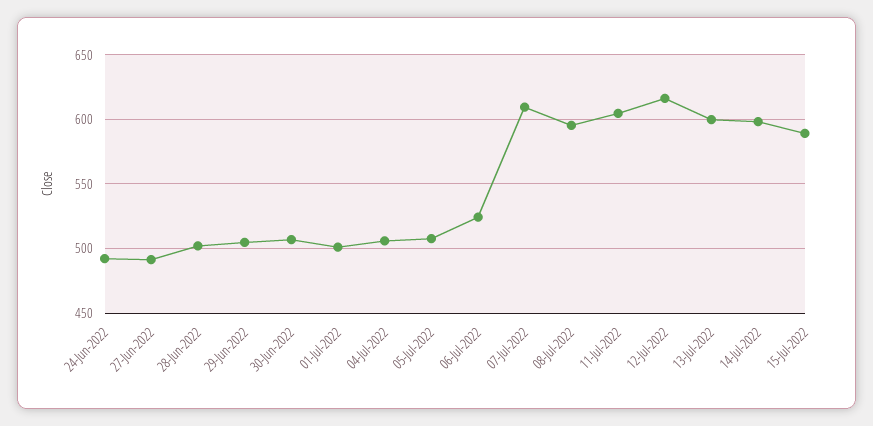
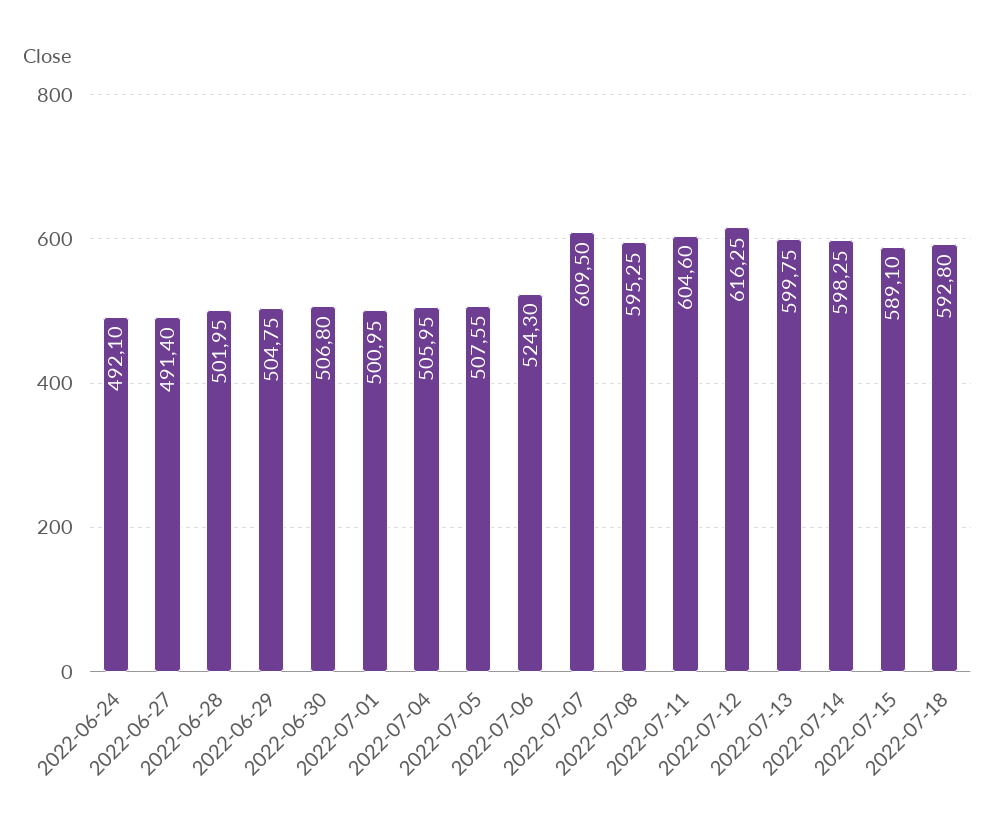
2022-07-18: none -> 592.8

